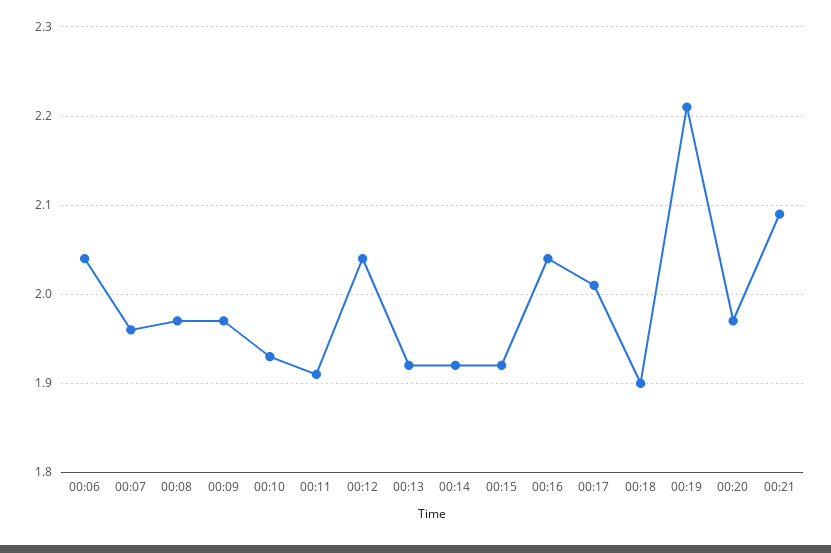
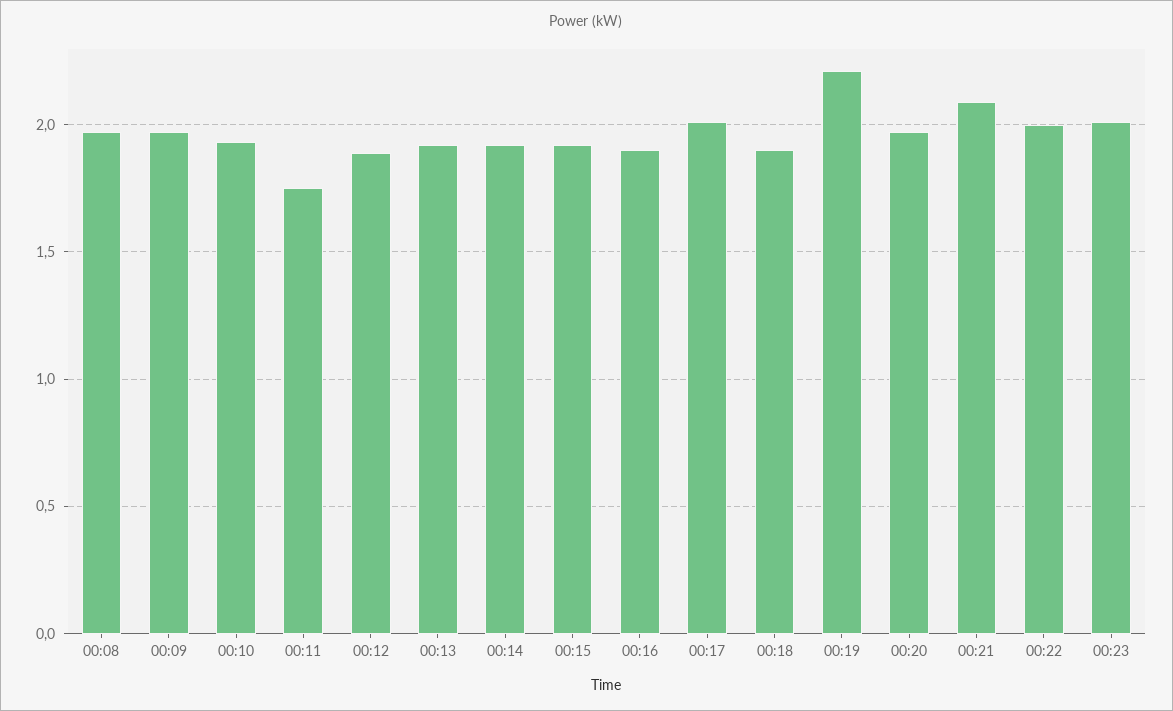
00:06: 2.04 -> none
00:07: 1.96 -> none
00:11: 1.91 -> 1.75
00:12: 2.04 -> 1.9
00:16: 2.04 -> 1.9
00:22: none -> 2
00:23: none -> 2

